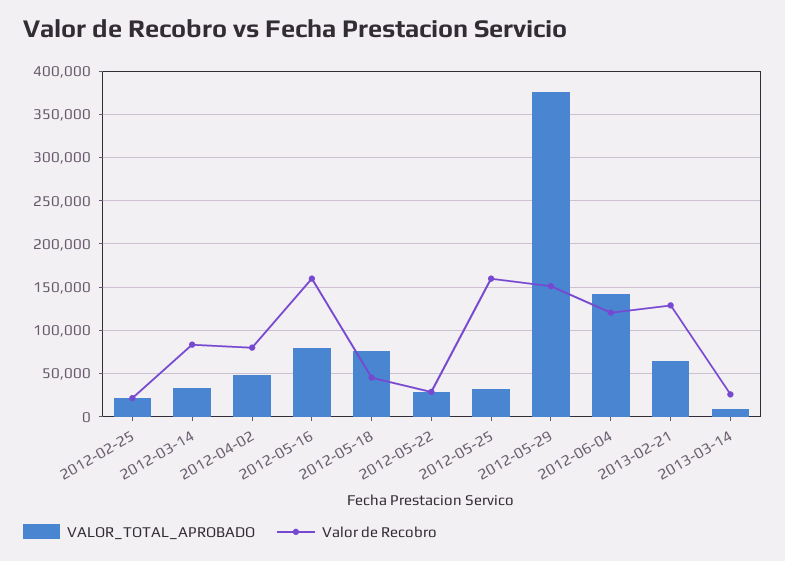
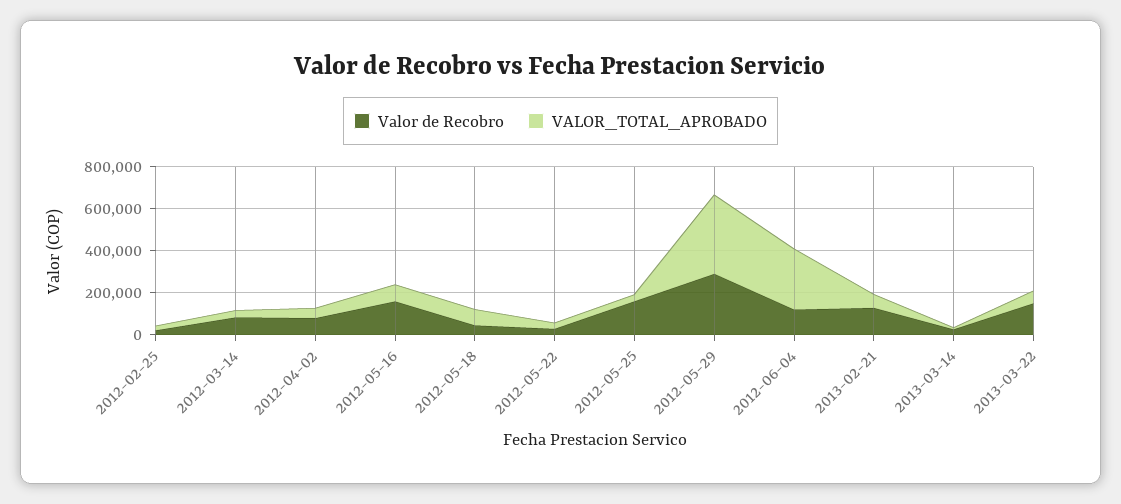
Valor de Recobro, 2012-05-29: 150000 -> 300000
VALOR_TOTAL_APROBADO, 2012-06-04: 140000 -> 300000
Valor de Recobro, 2013-03-22: none -> 150000
VALOR_TOTAL_APROBADO, 2013-03-22: none -> 50000

